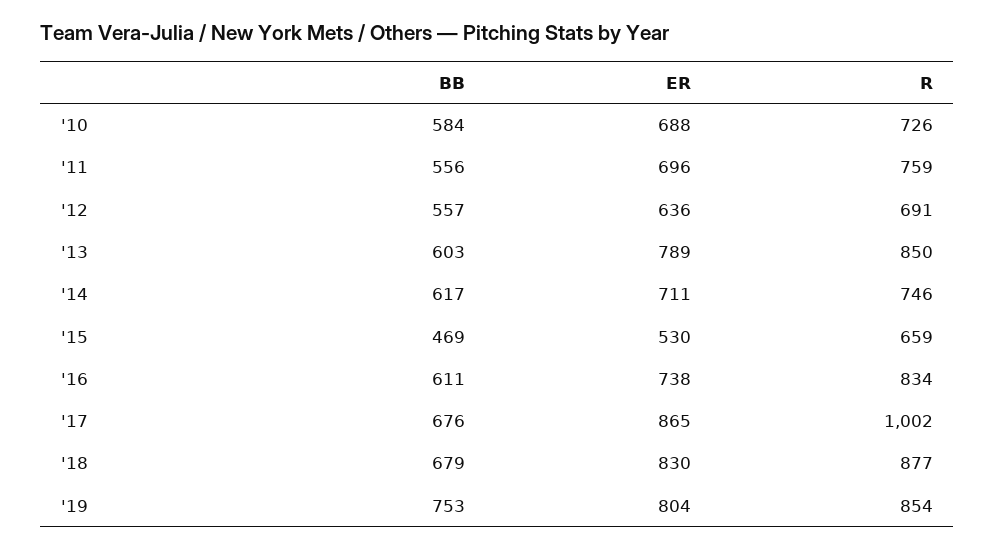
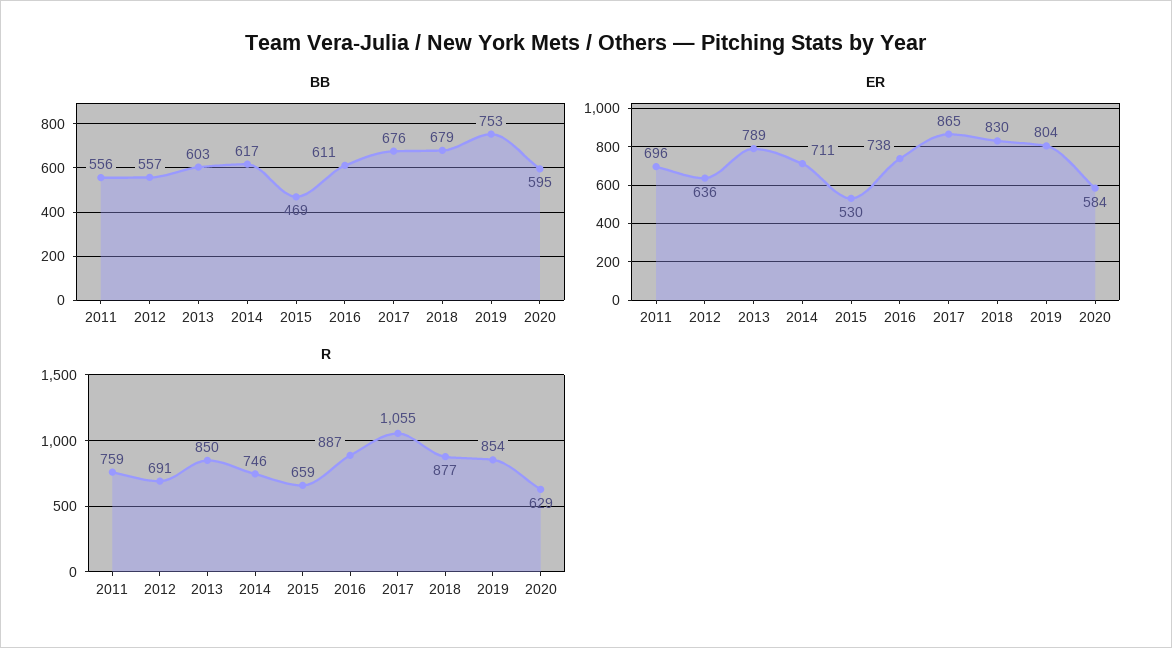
BB, '10: 584 -> none
ER, '10: 688 -> none
R, '10: 726 -> none
R, '16: 834 -> 887
R, '17: 1002 -> 1055
BB, 2020: none -> 595
ER, 2020: none -> 584
R, 2020: none -> 629

